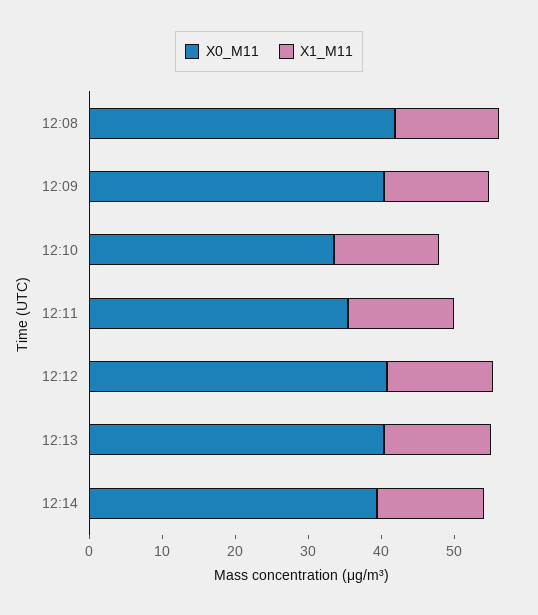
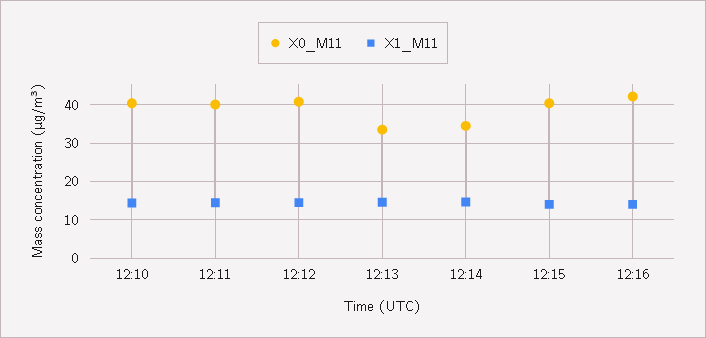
X0_M11, 12:08: 42 -> none
X1_M11, 12:08: 14 -> none
X0_M11, 12:09: 40 -> none
X1_M11, 12:09: 14 -> none
X0_M11, 12:10: 34 -> 40
X0_M11, 12:11: 36 -> 40
X0_M11, 12:13: 40 -> 34
X0_M11, 12:14: 40 -> 34
X0_M11, 12:15: none -> 40
X1_M11, 12:15: none -> 14
X0_M11, 12:16: none -> 42
X1_M11, 12:16: none -> 14

